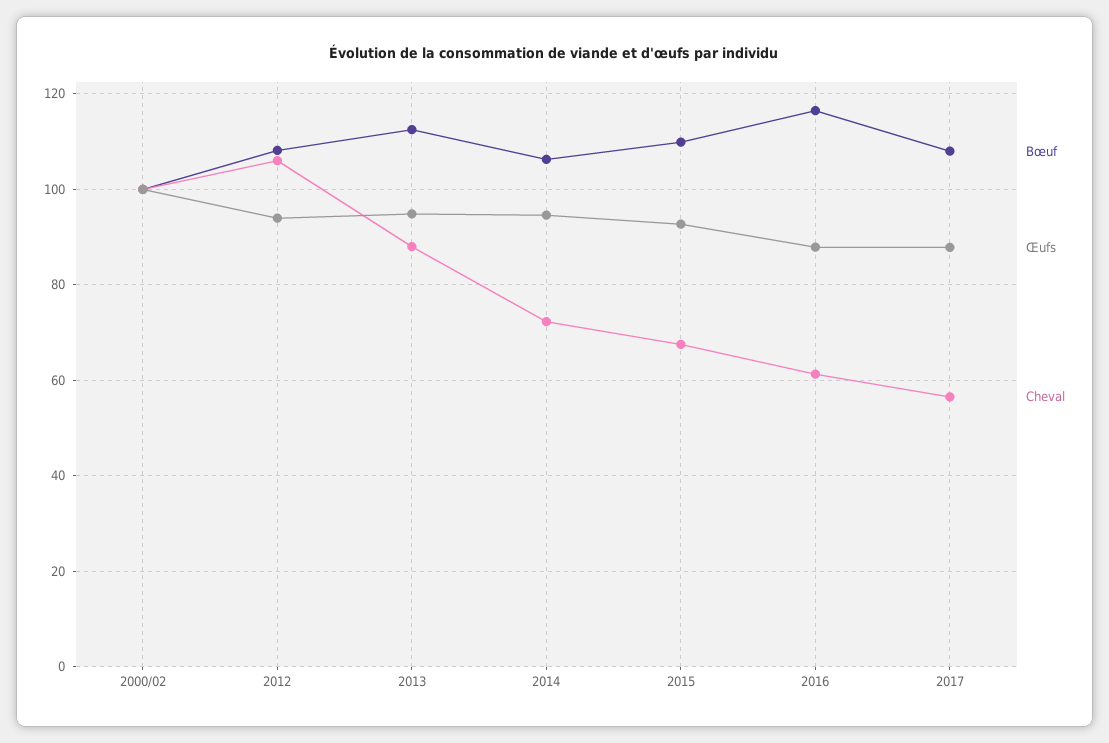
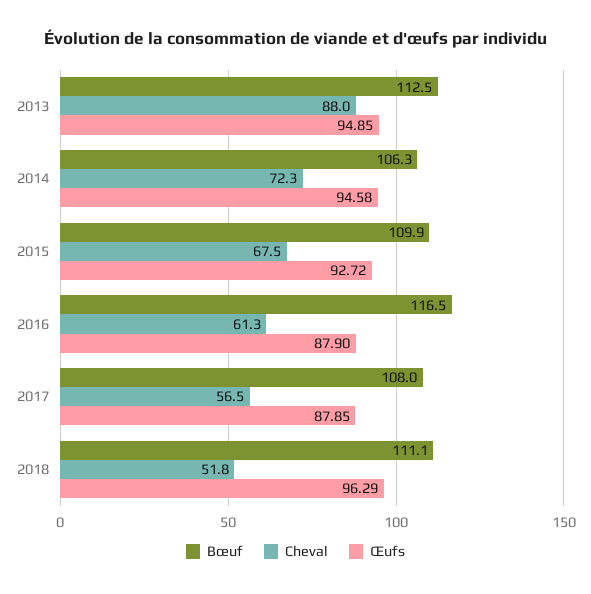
Bœuf, 2000/02: 100 -> none
Œufs, 2000/02: 100 -> none
Cheval, 2000/02: 100 -> none
Bœuf, 2012: 108 -> none
Œufs, 2012: 94 -> none
Cheval, 2012: 106 -> none
Bœuf, 2018: none -> 111.1
Cheval, 2018: none -> 51.8
Œufs, 2018: none -> 96.29

